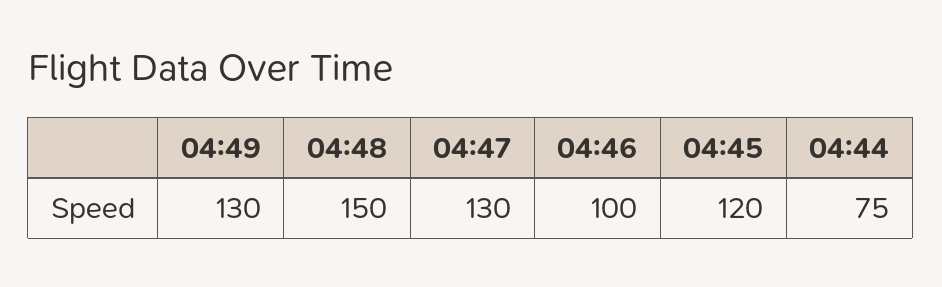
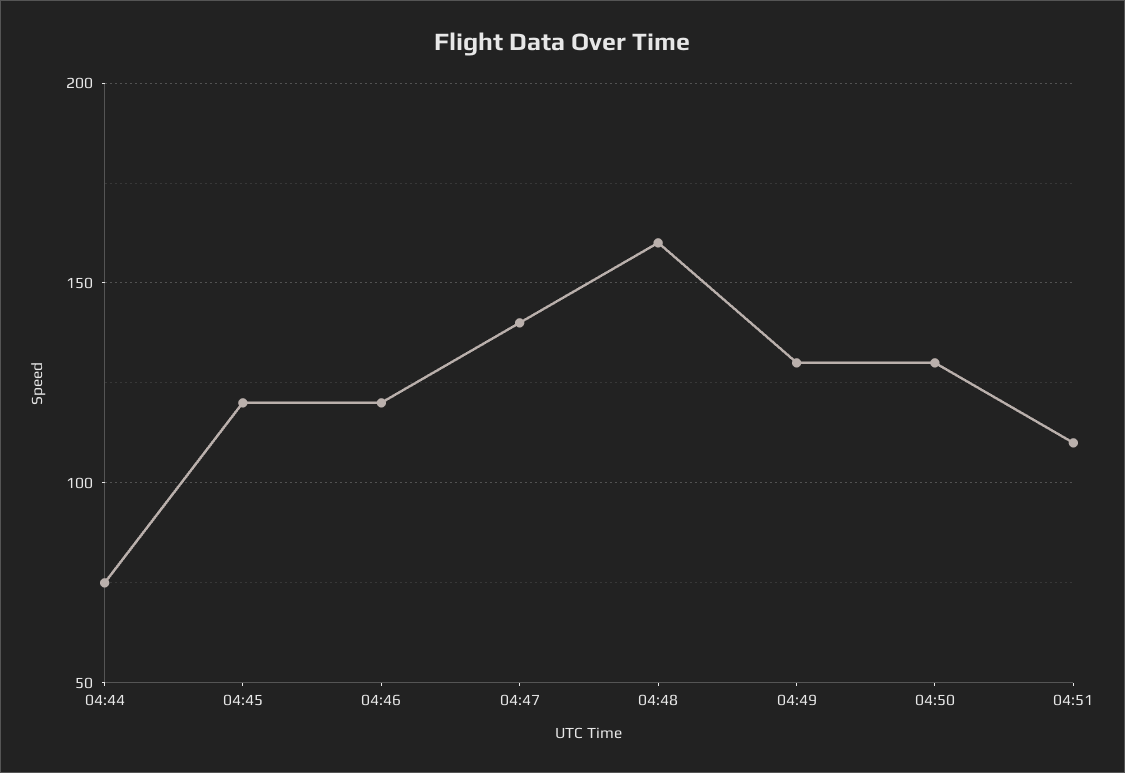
04:48: 150 -> 160
04:47: 130 -> 140
04:46: 100 -> 120
04:50: none -> 130
04:51: none -> 110

